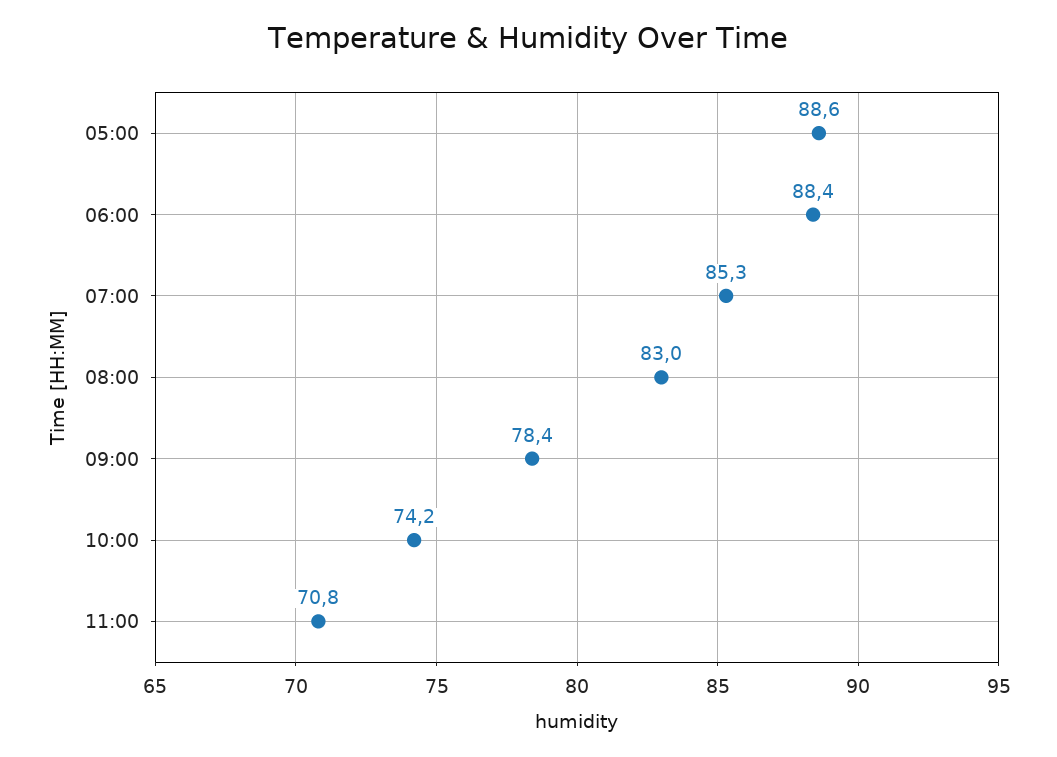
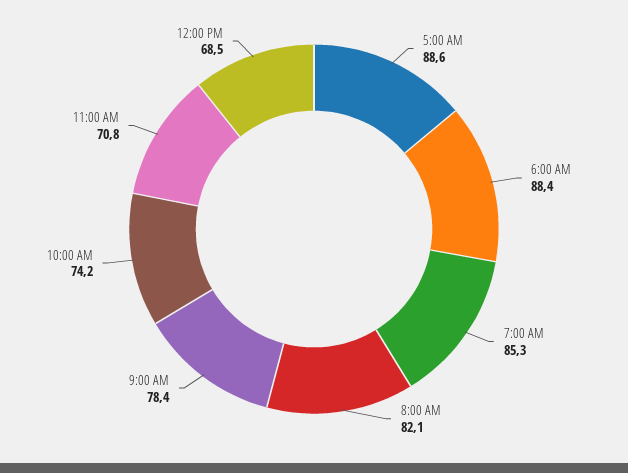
08:00: 83 -> 82.1
12:00 PM: none -> 68.5

